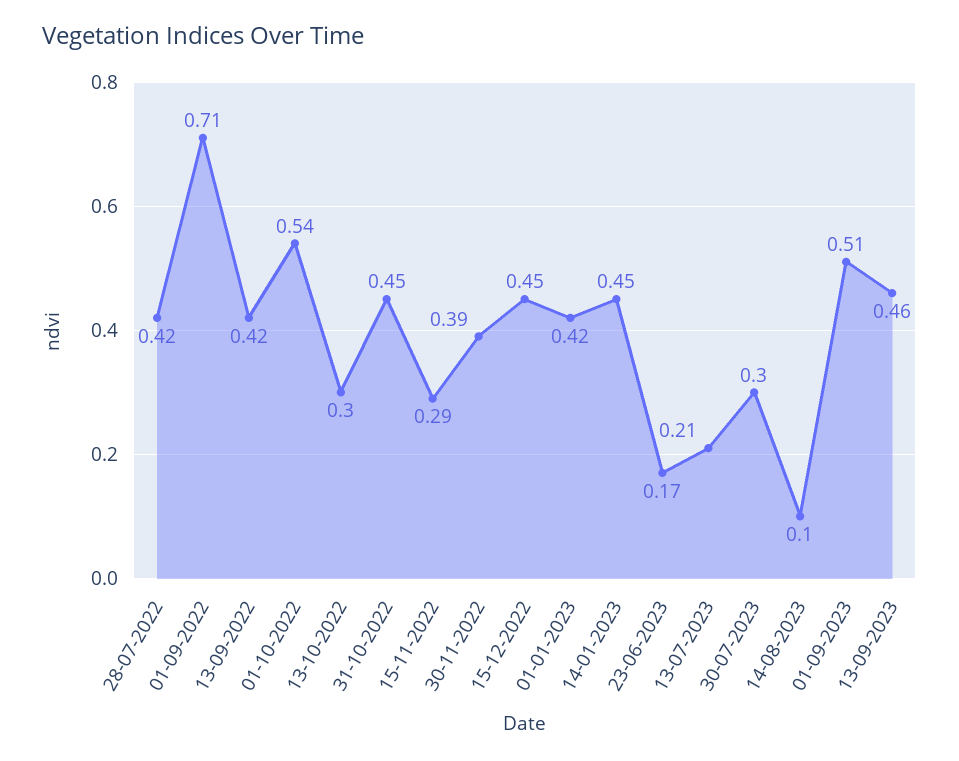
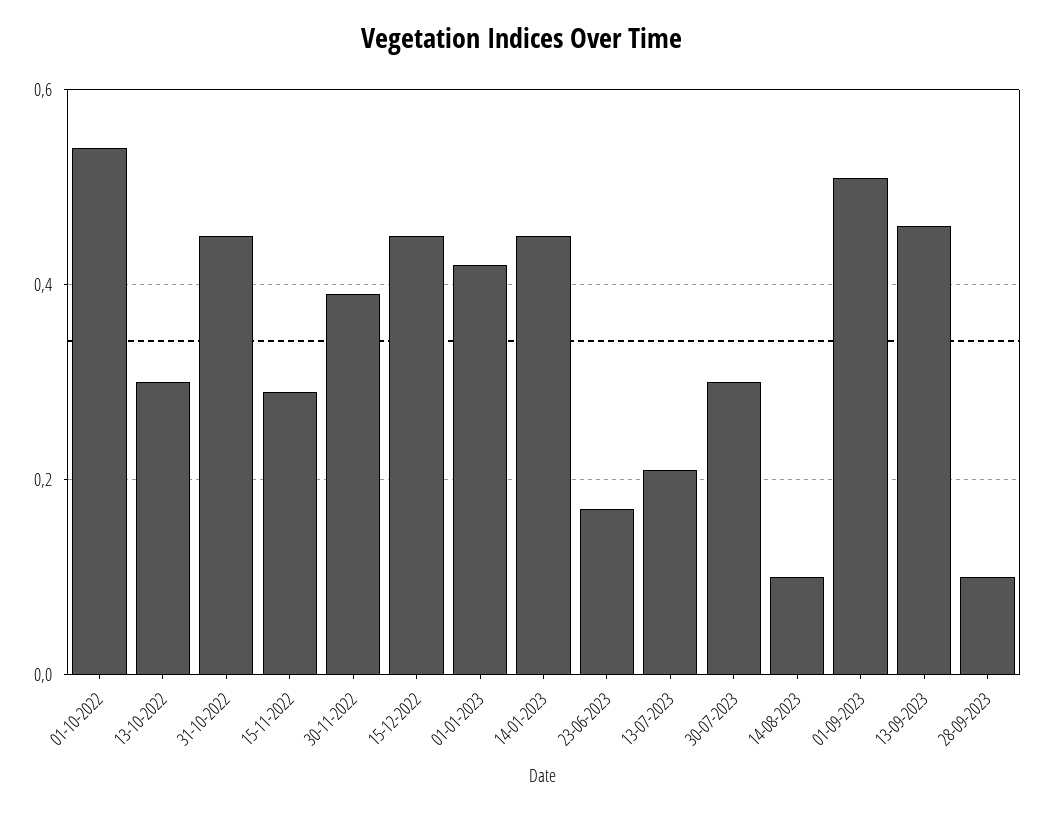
28-07-2022: 0.42 -> none
01-09-2022: 0.71 -> none
13-09-2022: 0.42 -> none
28-09-2023: none -> 0.1

